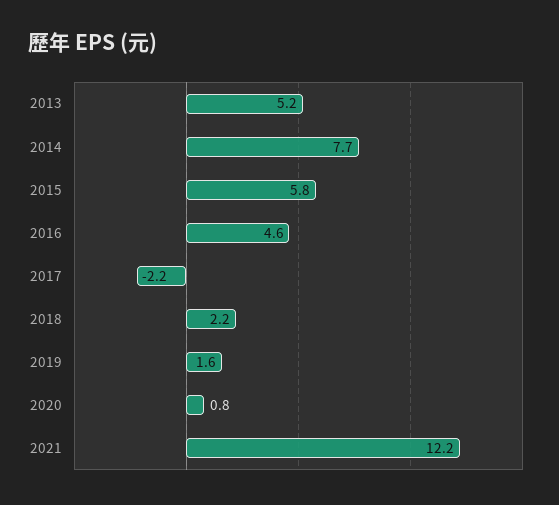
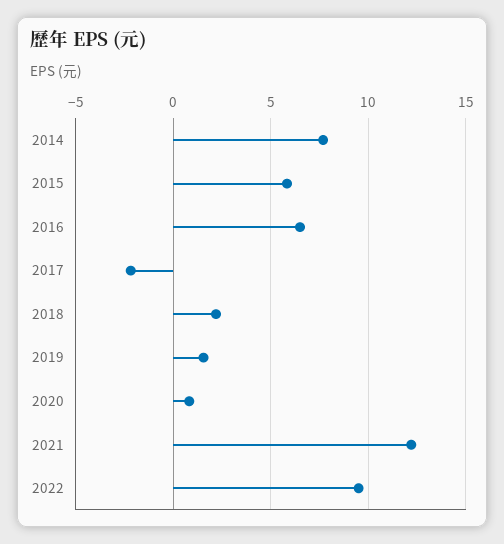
2013: 5.2 -> none
2016: 4.6 -> 6.5
2022: none -> 9.5

